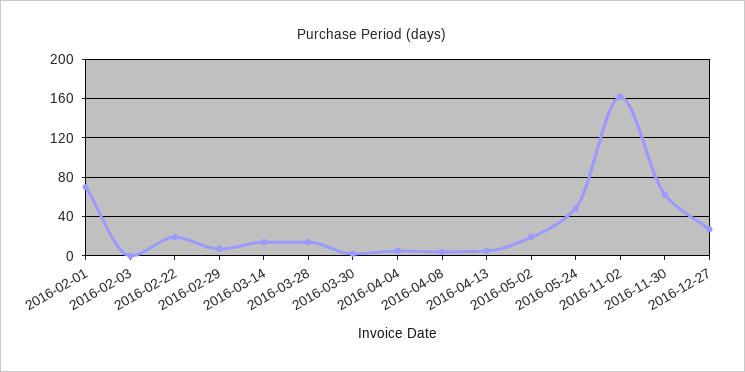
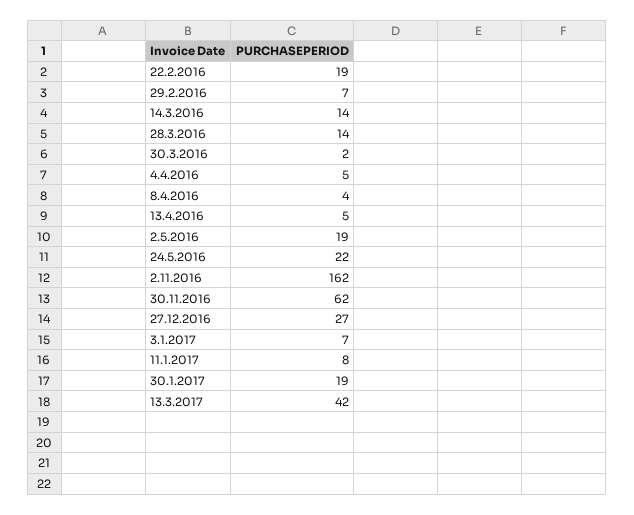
2016-02-01: 70 -> none
2016-02-03: 0 -> none
2016-05-24: 50 -> 22
3.1.2017: none -> 7
11.1.2017: none -> 8
30.1.2017: none -> 19
13.3.2017: none -> 42

